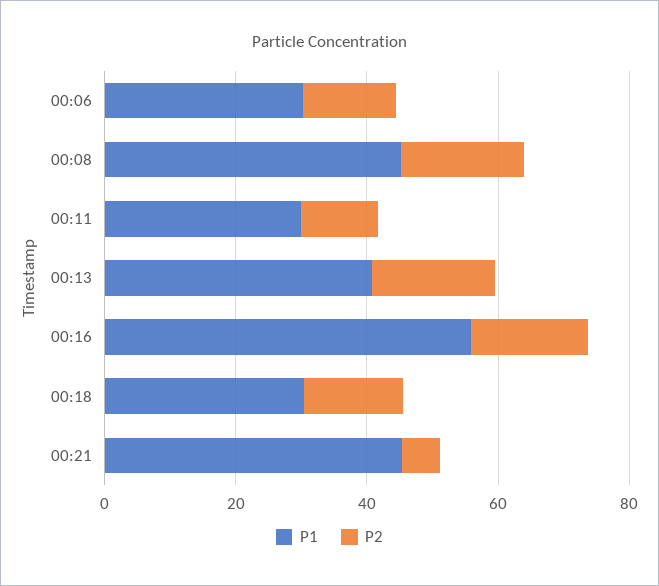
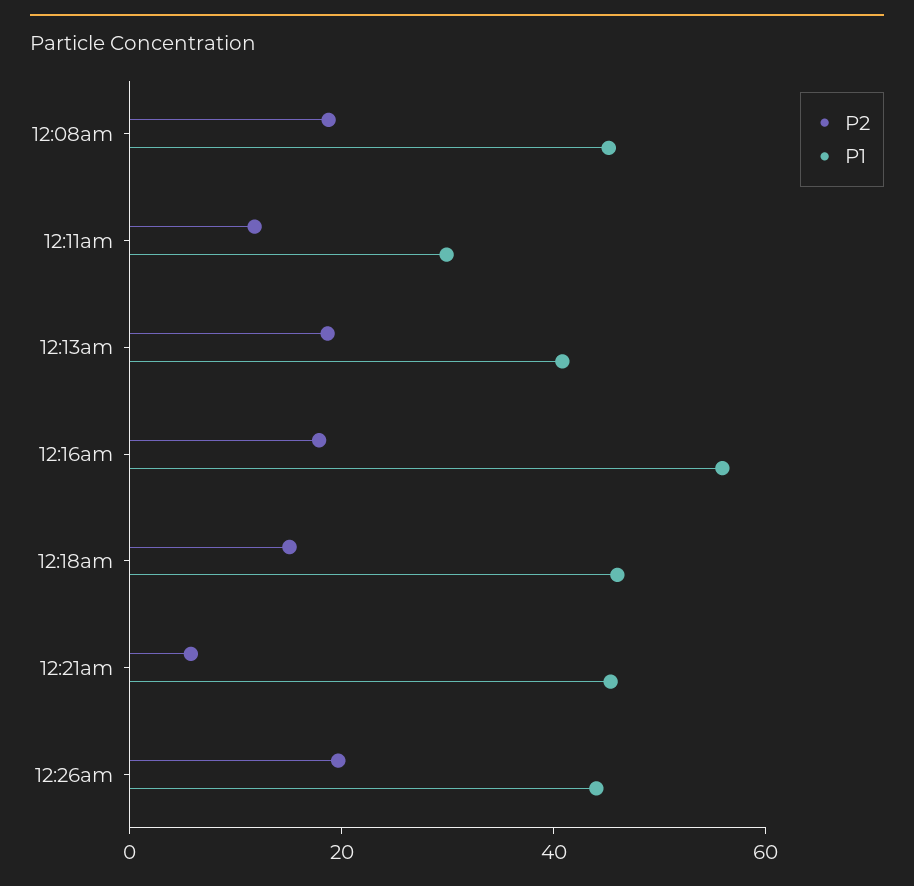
P1, 00:06: 30 -> none
P2, 00:06: 15 -> none
P1, 00:18: 30 -> 45
P2, 12:26am: none -> 20
P1, 12:26am: none -> 45

